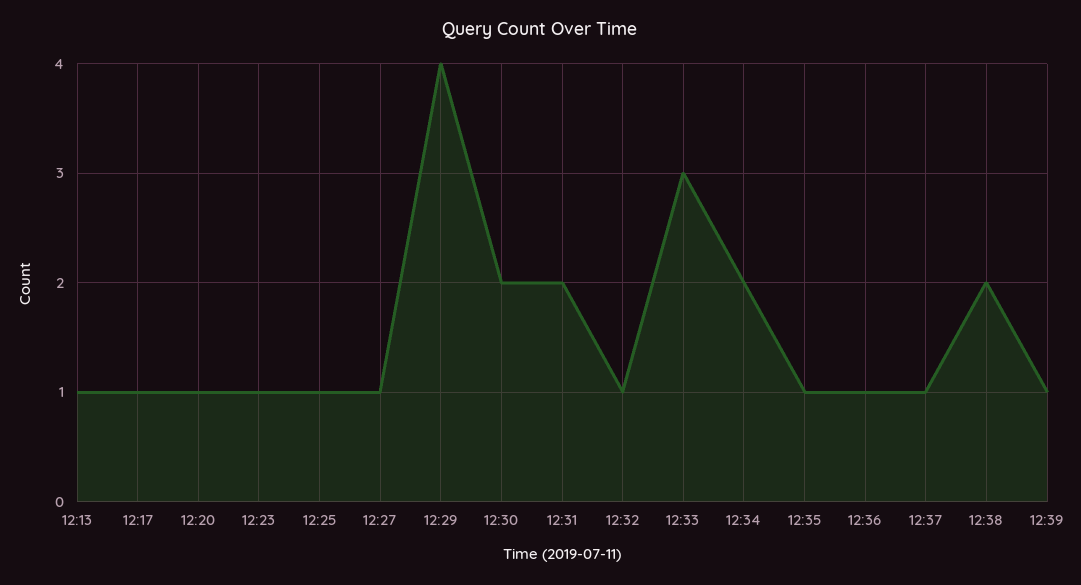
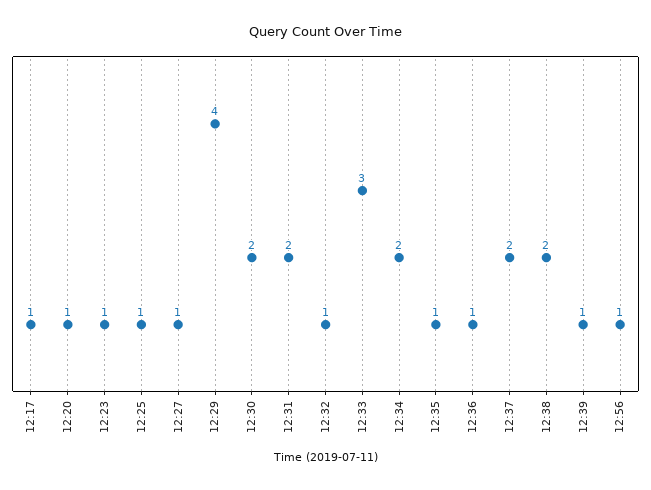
12:13: 1 -> none
12:37: 1 -> 2
12:56: none -> 1

